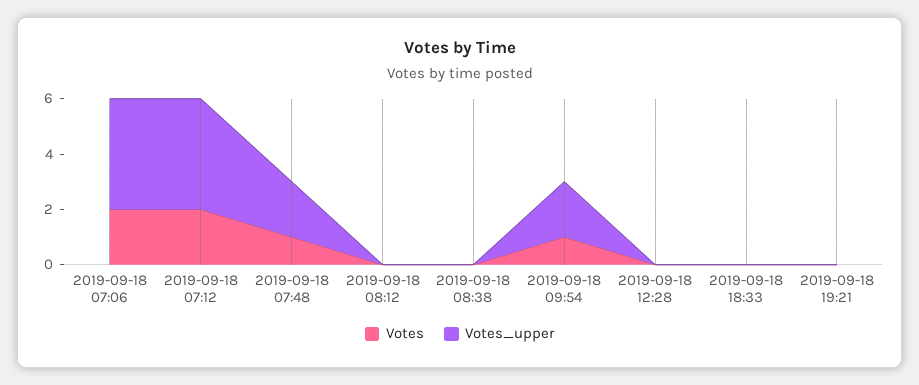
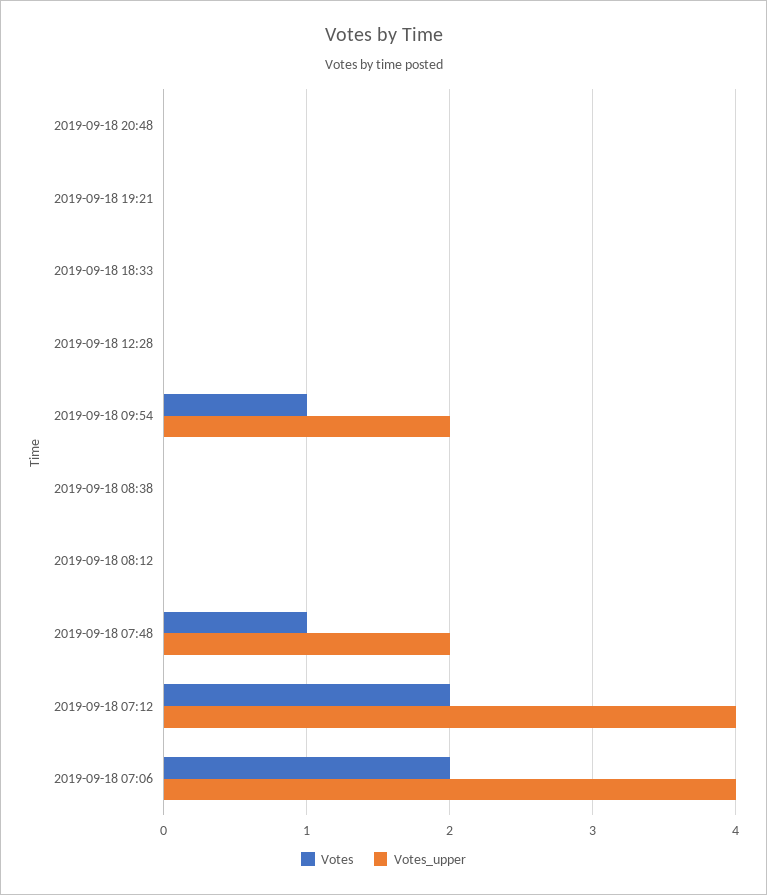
Votes, 2019-09-18 20:48: none -> 0
Votes_upper, 2019-09-18 20:48: none -> 0

